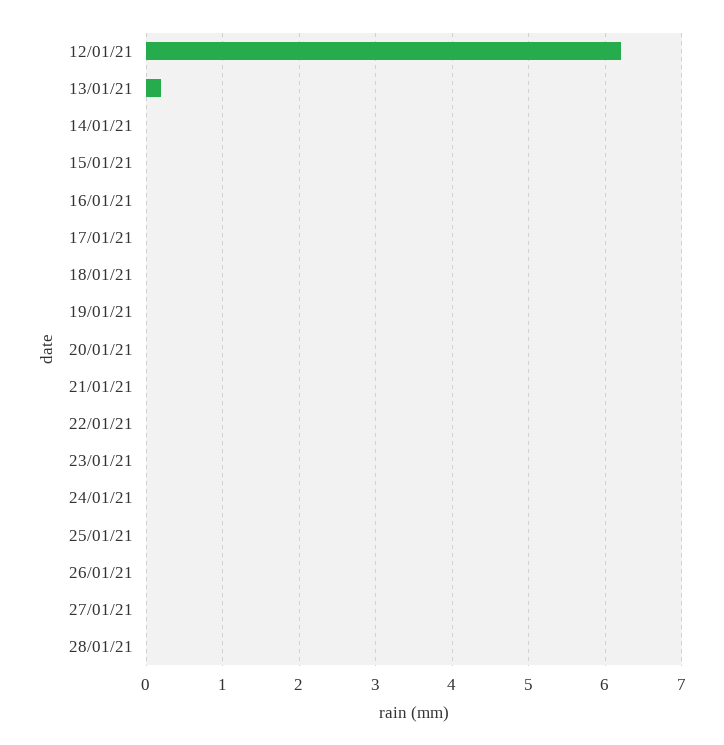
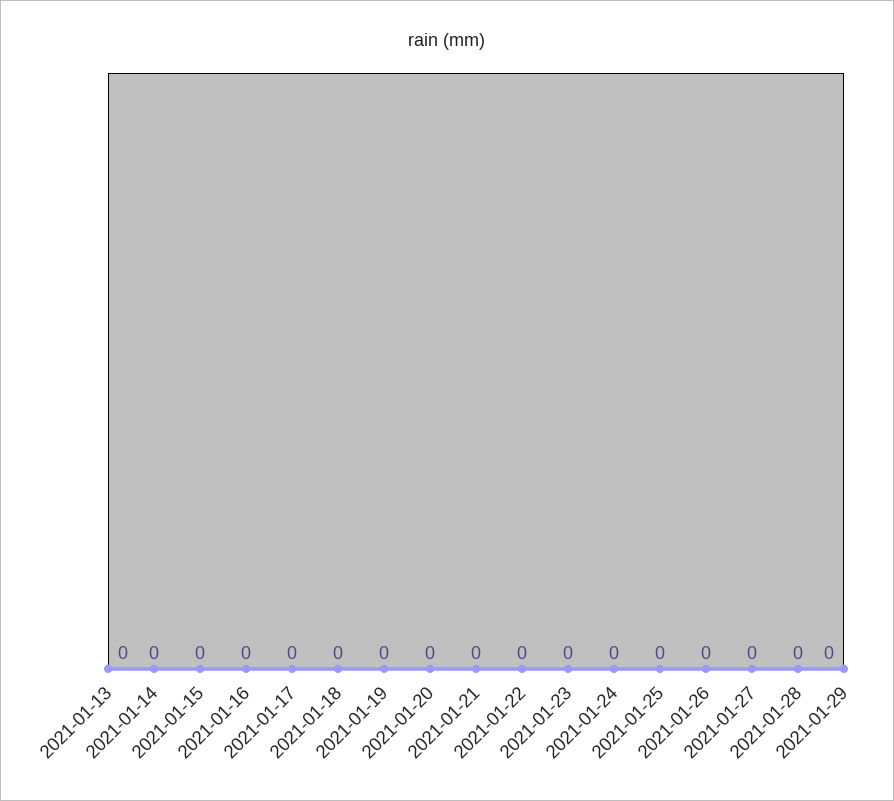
12/01/21: 6.2 -> none
13/01/21: 0.2 -> 0
2021-01-29: none -> 0

